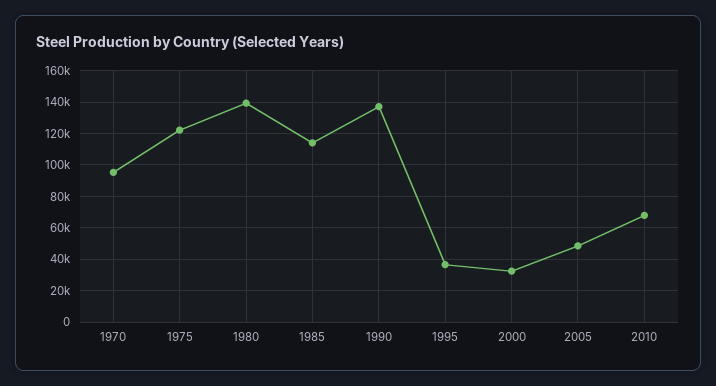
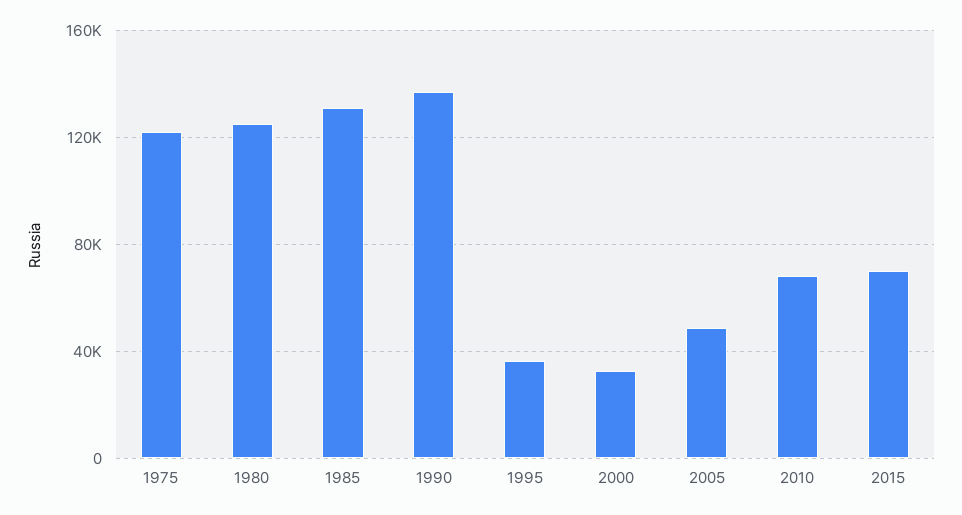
1970: 95000 -> none
1980: 140000 -> 125000
1985: 115000 -> 130000
2015: none -> 70000

